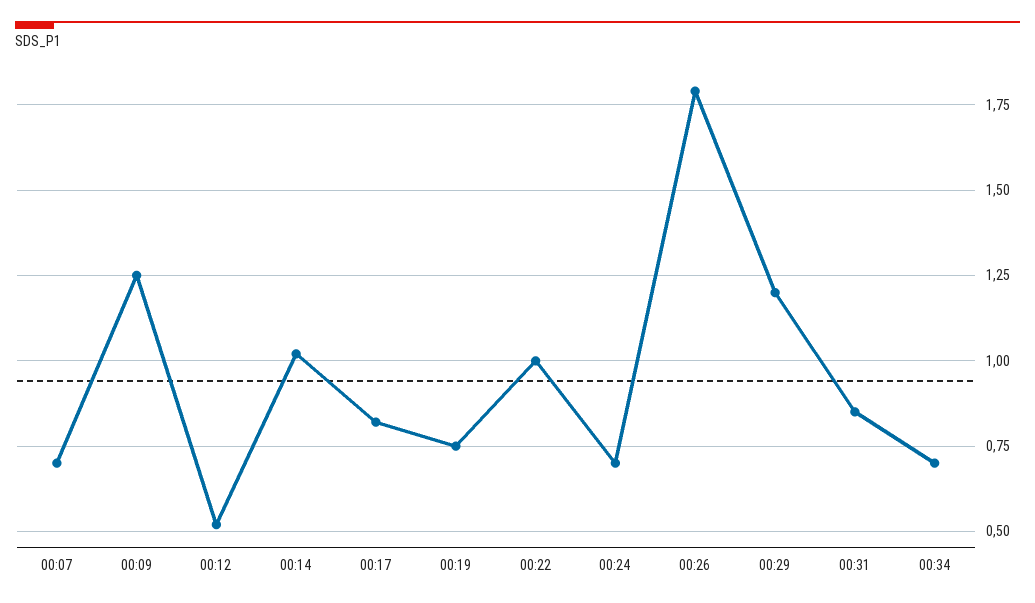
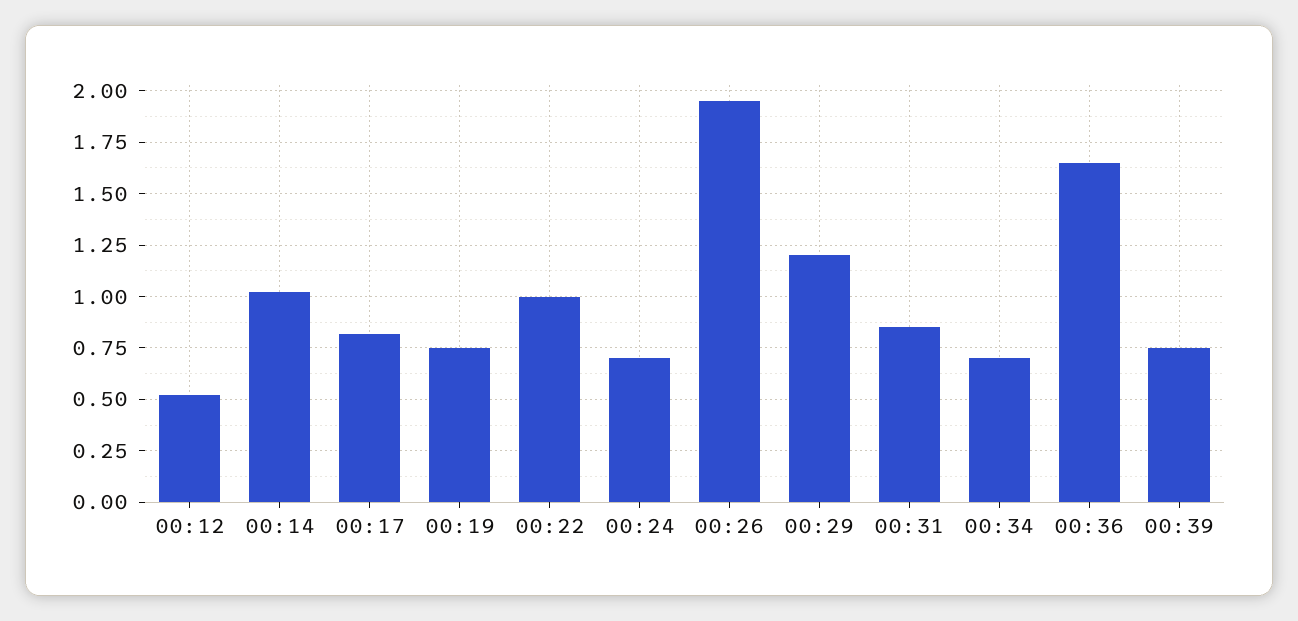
00:07: 0.7 -> none
00:09: 1.25 -> none
00:26: 1.8 -> 1.95
00:36: none -> 1.65
00:39: none -> 0.75

